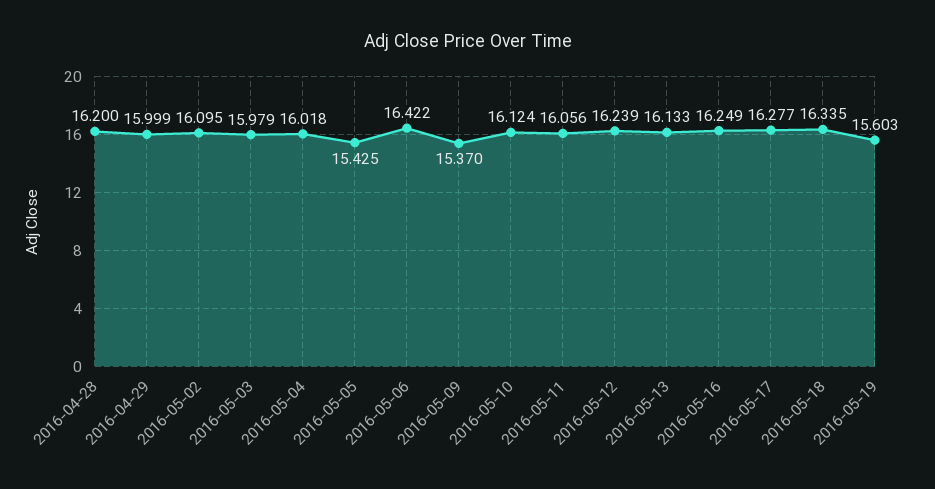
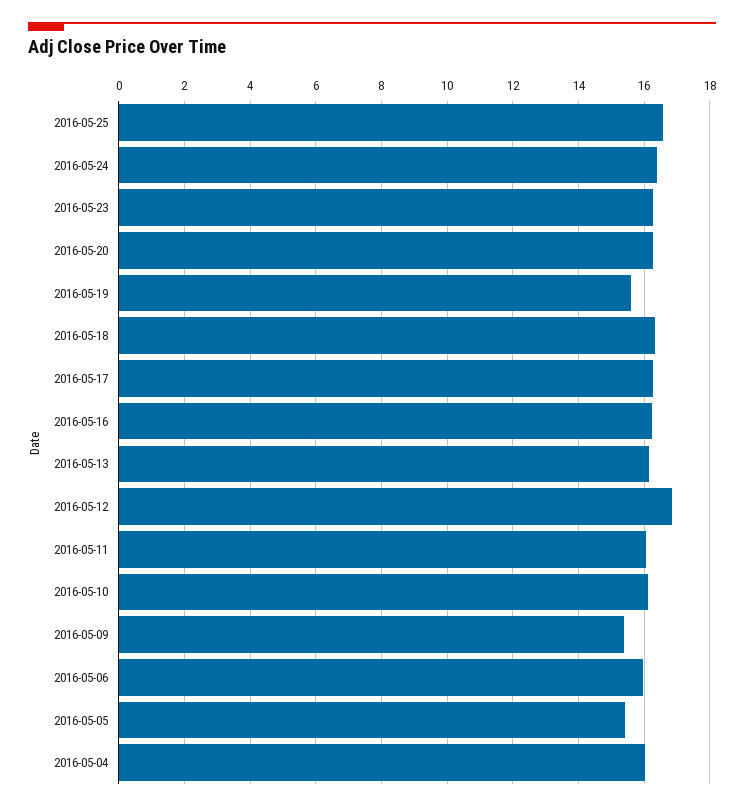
2016-04-28: 16.2 -> none
2016-04-29: 15.999 -> none
2016-05-02: 16.095 -> none
2016-05-03: 15.979 -> none
2016-05-06: 16.422 -> 16
2016-05-12: 16.239 -> 16.8
2016-05-25: none -> 16.6
2016-05-24: none -> 16.4
2016-05-23: none -> 16.2
2016-05-20: none -> 16.2

